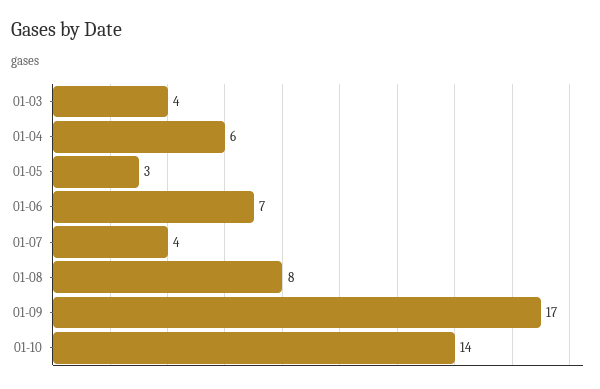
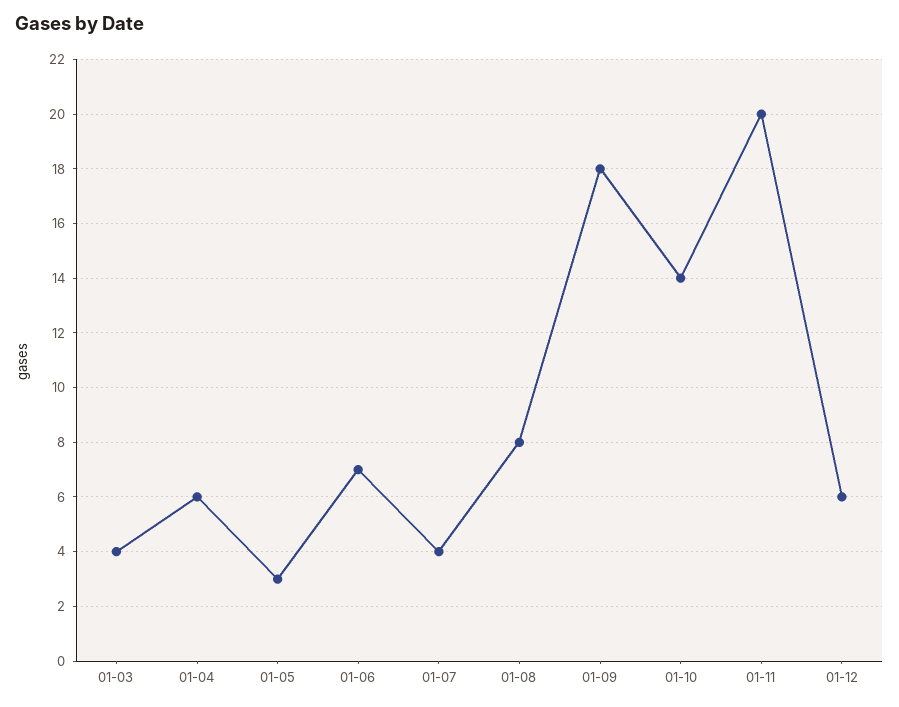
01-09: 17 -> 18
01-11: none -> 20
01-12: none -> 6

